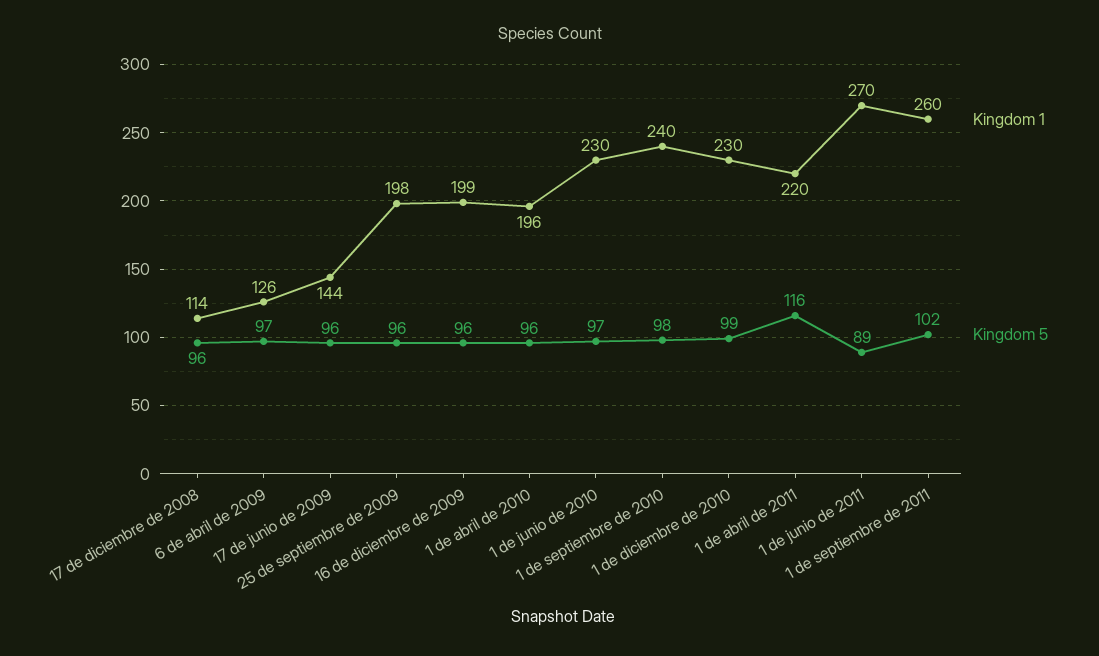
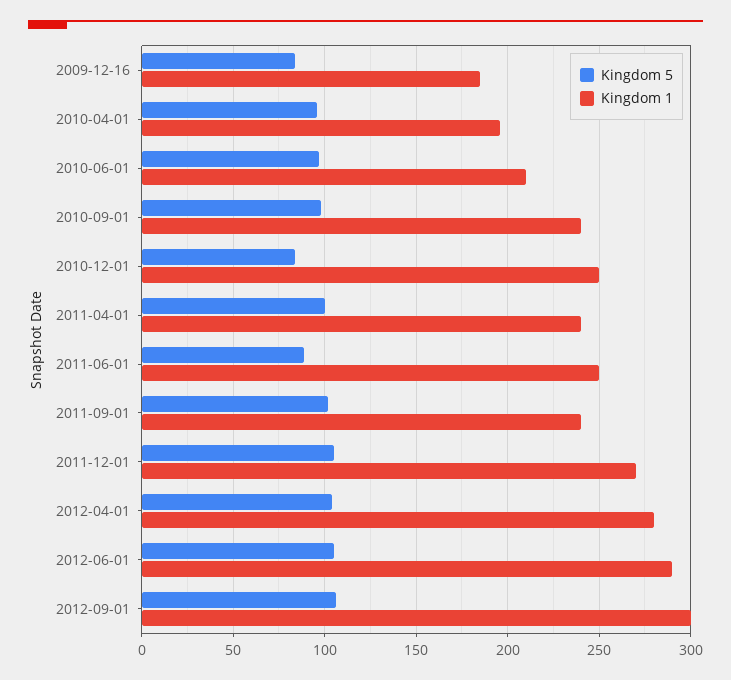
Kingdom 1, 17 de diciembre de 2008: 114 -> none
Kingdom 5, 17 de diciembre de 2008: 96 -> none
Kingdom 1, 6 de abril de 2009: 126 -> none
Kingdom 5, 6 de abril de 2009: 97 -> none
Kingdom 1, 17 de junio de 2009: 144 -> none
Kingdom 5, 17 de junio de 2009: 96 -> none
Kingdom 1, 25 de septiembre de 2009: 198 -> none
Kingdom 5, 25 de septiembre de 2009: 96 -> none
Kingdom 1, 16 de diciembre de 2009: 199 -> 185
Kingdom 5, 16 de diciembre de 2009: 96 -> 85
Kingdom 1, 1 de junio de 2010: 230 -> 210
Kingdom 1, 1 de diciembre de 2010: 230 -> 250
Kingdom 5, 1 de diciembre de 2010: 99 -> 85
Kingdom 1, 1 de abril de 2011: 220 -> 240
Kingdom 5, 1 de abril de 2011: 116 -> 100
Kingdom 1, 1 de junio de 2011: 270 -> 250
Kingdom 1, 1 de septiembre de 2011: 260 -> 240
Kingdom 5, 2011-12-01: none -> 105
Kingdom 1, 2011-12-01: none -> 270
Kingdom 5, 2012-04-01: none -> 105
Kingdom 1, 2012-04-01: none -> 280
Kingdom 5, 2012-06-01: none -> 105
Kingdom 1, 2012-06-01: none -> 290
Kingdom 5, 2012-09-01: none -> 105
Kingdom 1, 2012-09-01: none -> 300

